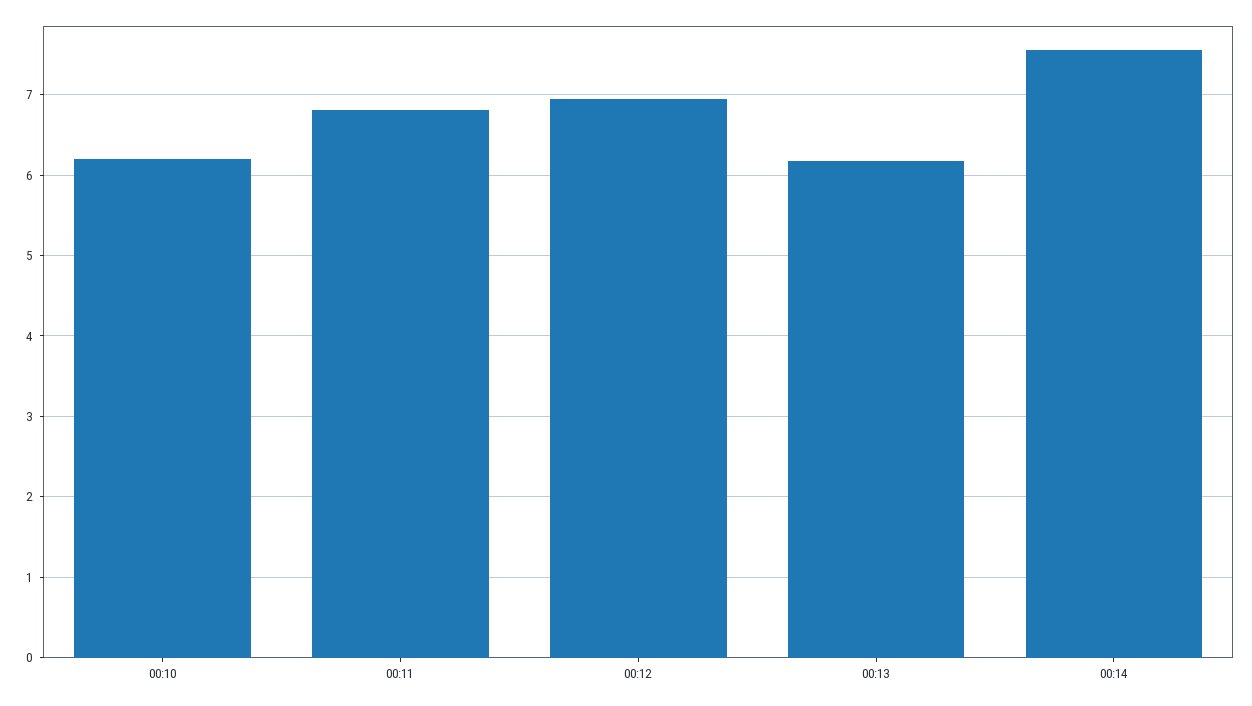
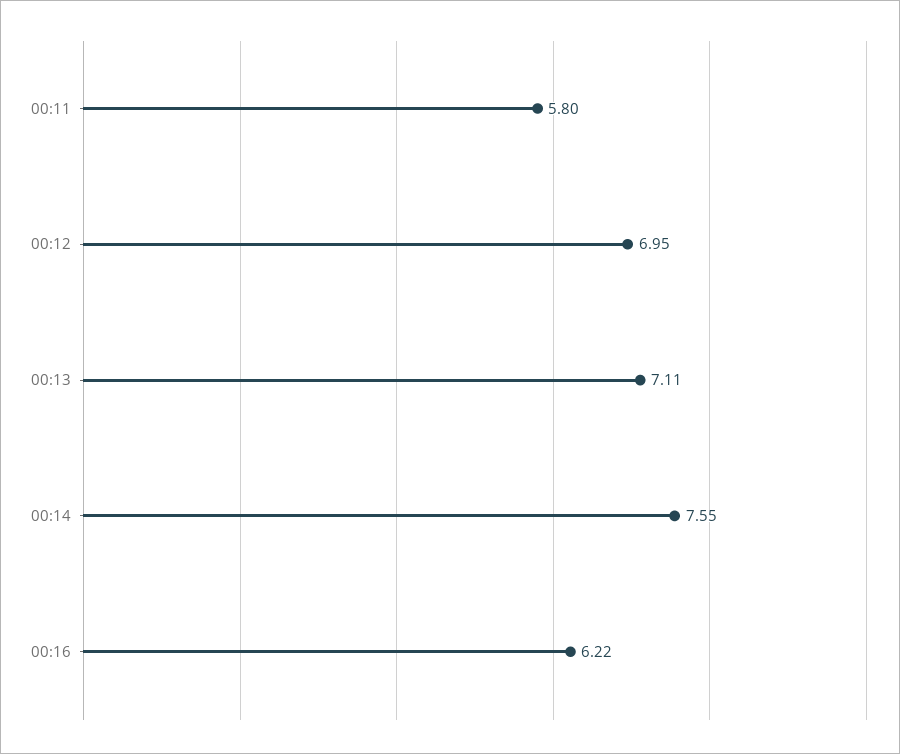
00:10: 6.2 -> none
00:11: 6.8 -> 5.8
00:13: 6.2 -> 7.11
00:16: none -> 6.22

